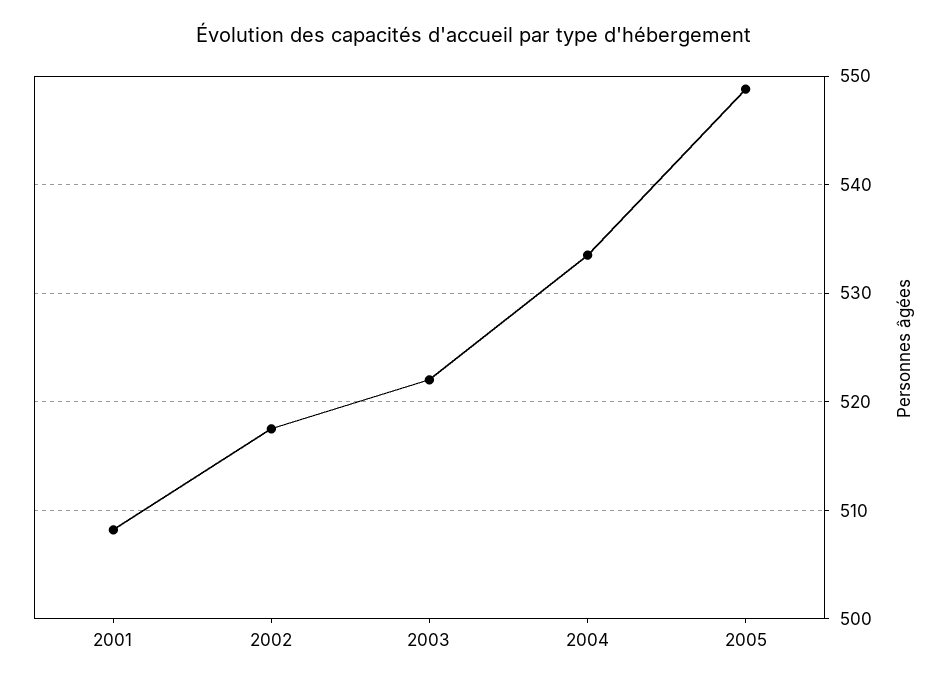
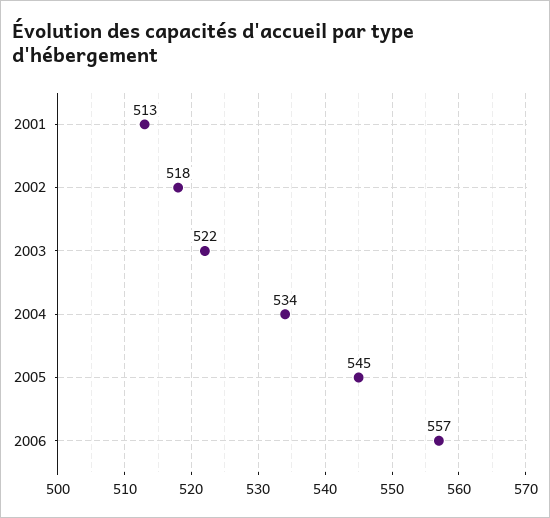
2001: 508 -> 513
2005: 549 -> 545
2006: none -> 557

